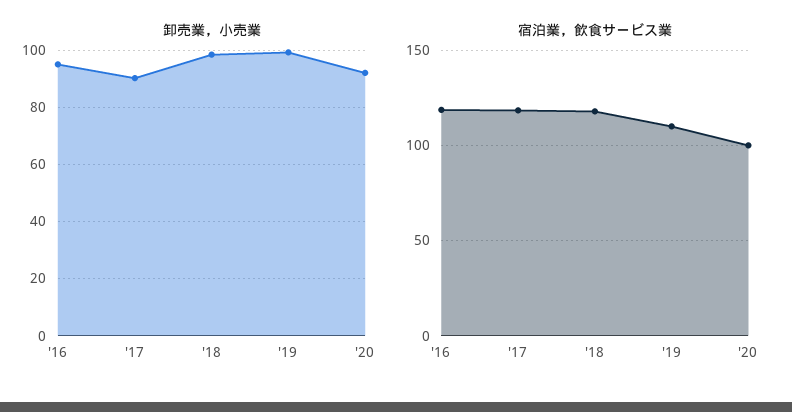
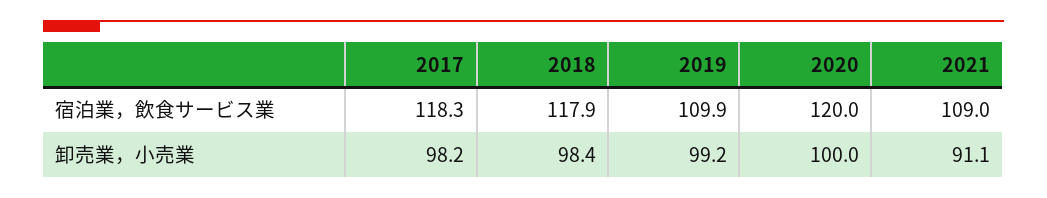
卸売業，小売業, '16: 95 -> none
卸売業，小売業, '17: 90 -> 98.2
卸売業，小売業, '20: 92.5 -> 100
宿泊業，飲食サービス業, '16: 120 -> none
宿泊業，飲食サービス業, '20: 100 -> 120
宿泊業，飲食サービス業, 2021: none -> 109
卸売業，小売業, 2021: none -> 91.1

